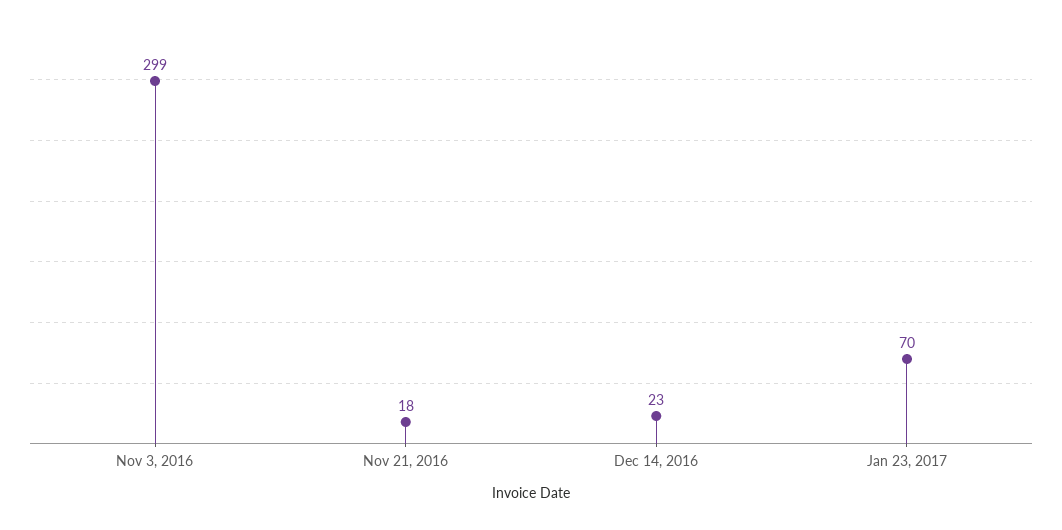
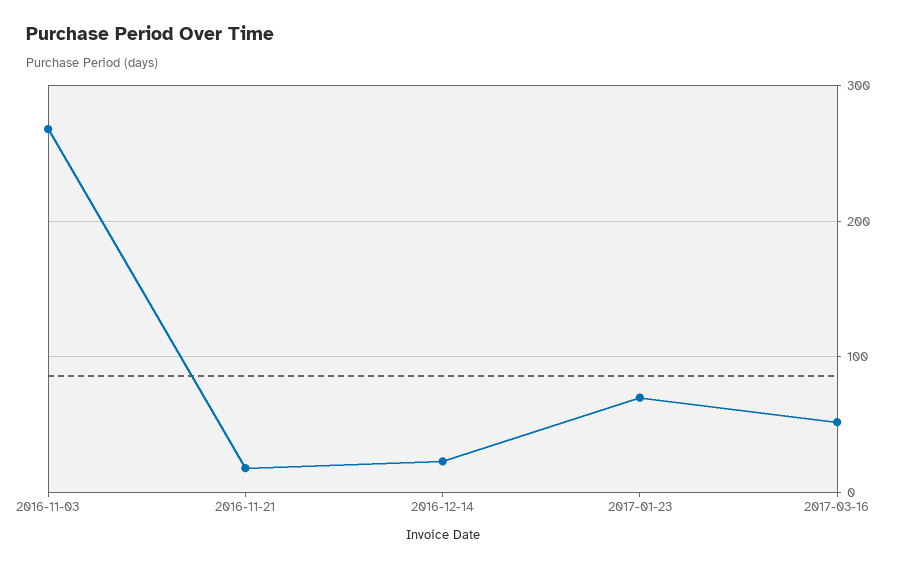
Nov 3, 2016: 299 -> 270
2017-03-16: none -> 50

